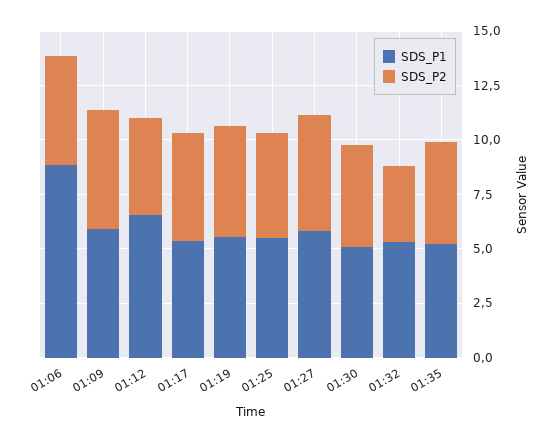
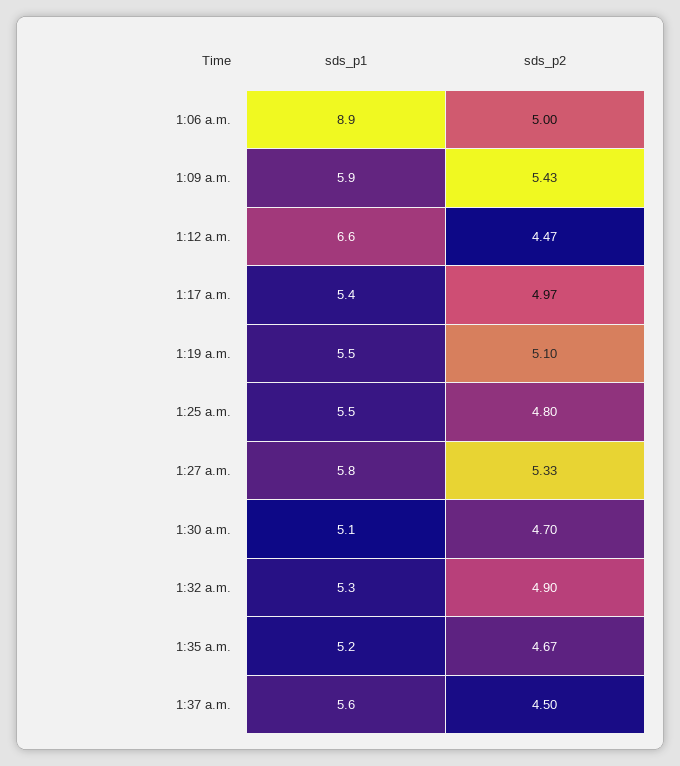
SDS_P2, 01:32: 3.5 -> 4.9
SDS_P1, 1:37 a.m.: none -> 5.6
SDS_P2, 1:37 a.m.: none -> 4.5

